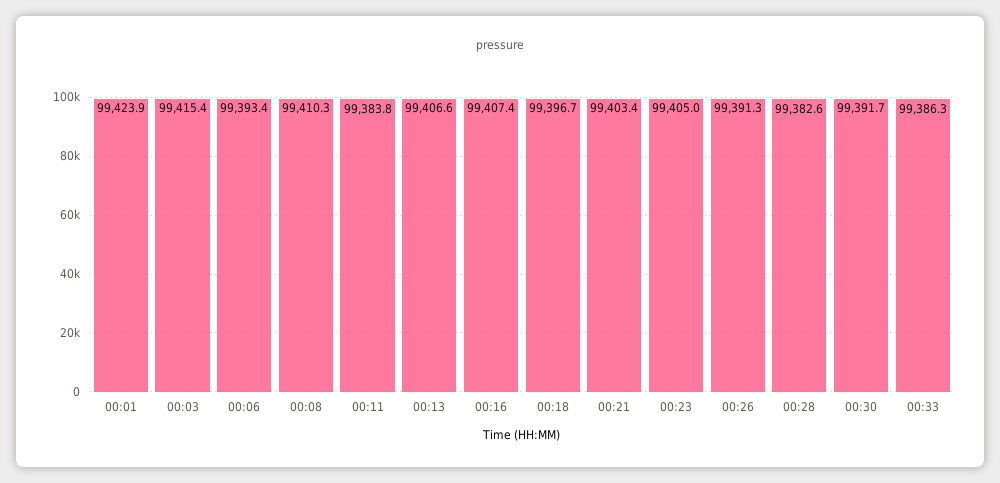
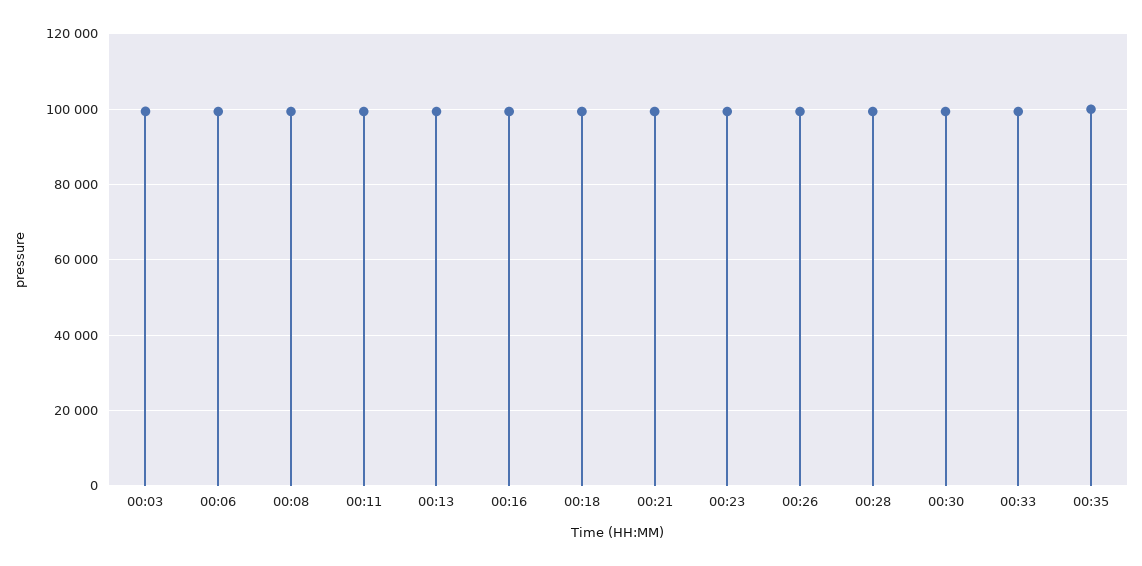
00:01: 99423.9 -> none
00:35: none -> 100000

